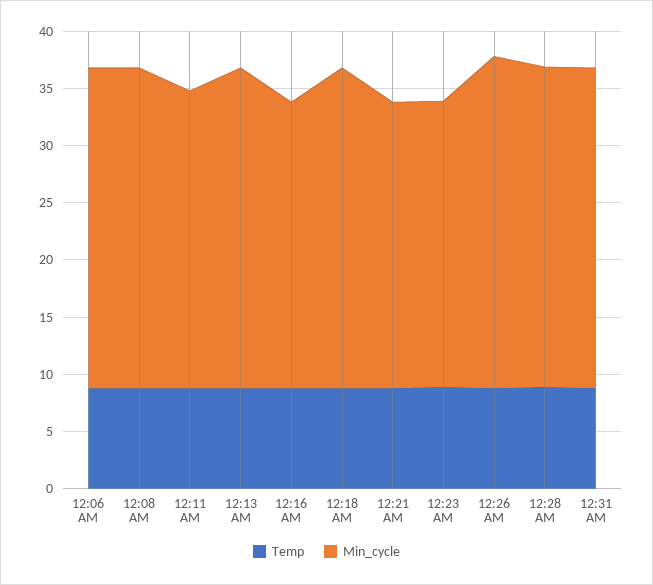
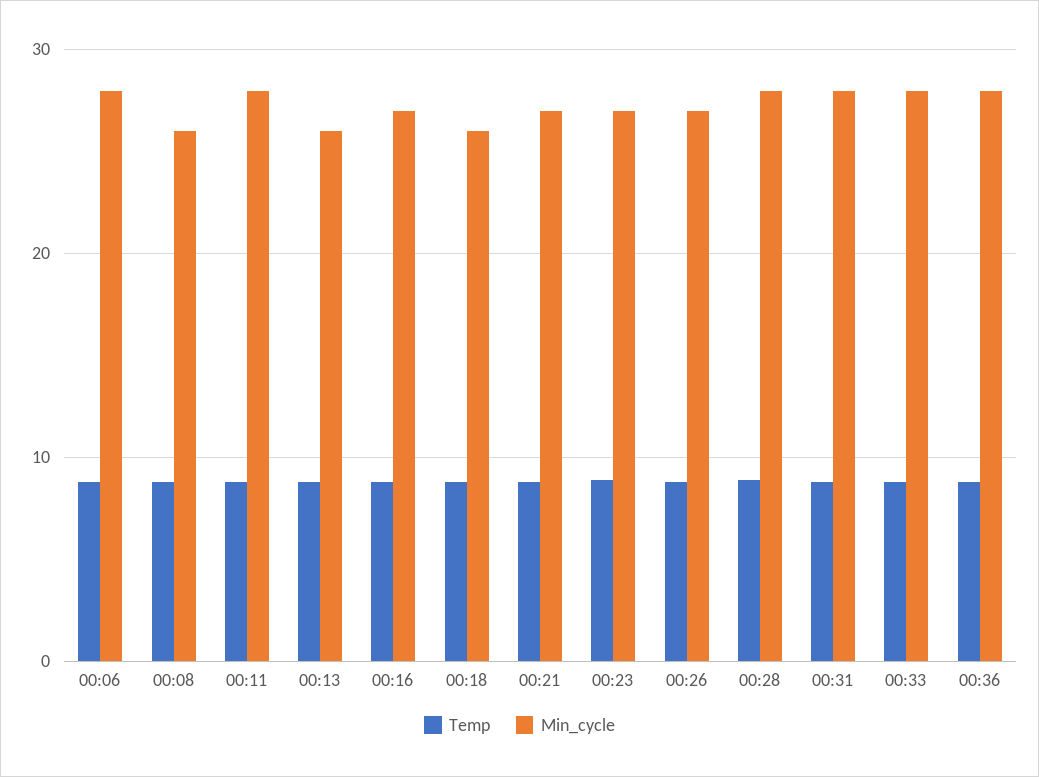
Min_cycle, 12:08 AM: 28 -> 26
Min_cycle, 12:11 AM: 26 -> 28
Min_cycle, 12:13 AM: 28 -> 26
Min_cycle, 12:16 AM: 25 -> 27
Min_cycle, 12:18 AM: 28 -> 26
Min_cycle, 12:21 AM: 25 -> 27
Min_cycle, 12:23 AM: 25 -> 27
Min_cycle, 12:26 AM: 29 -> 27
Temp, 00:33: none -> 9
Min_cycle, 00:33: none -> 28
Temp, 00:36: none -> 9
Min_cycle, 00:36: none -> 28

